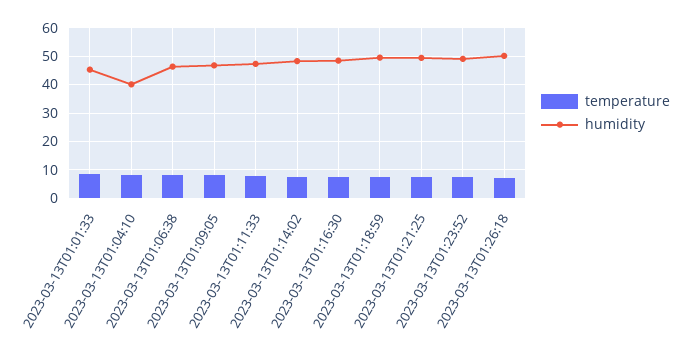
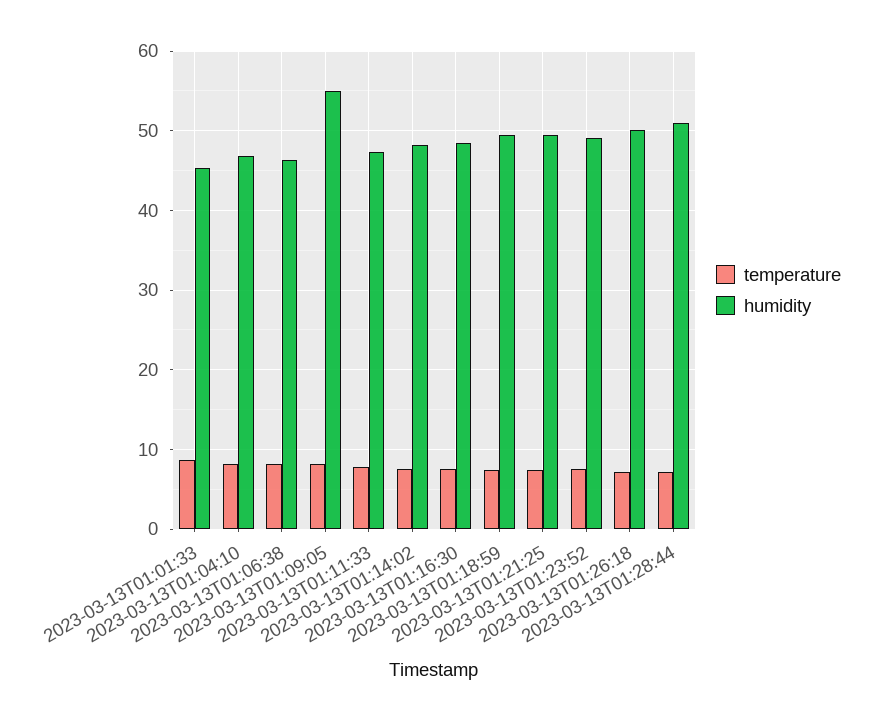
humidity, 2023-03-13T01:04:10: 40 -> 47
humidity, 2023-03-13T01:09:05: 47.5 -> 55
temperature, 2023-03-13T01:28:44: none -> 7
humidity, 2023-03-13T01:28:44: none -> 51

